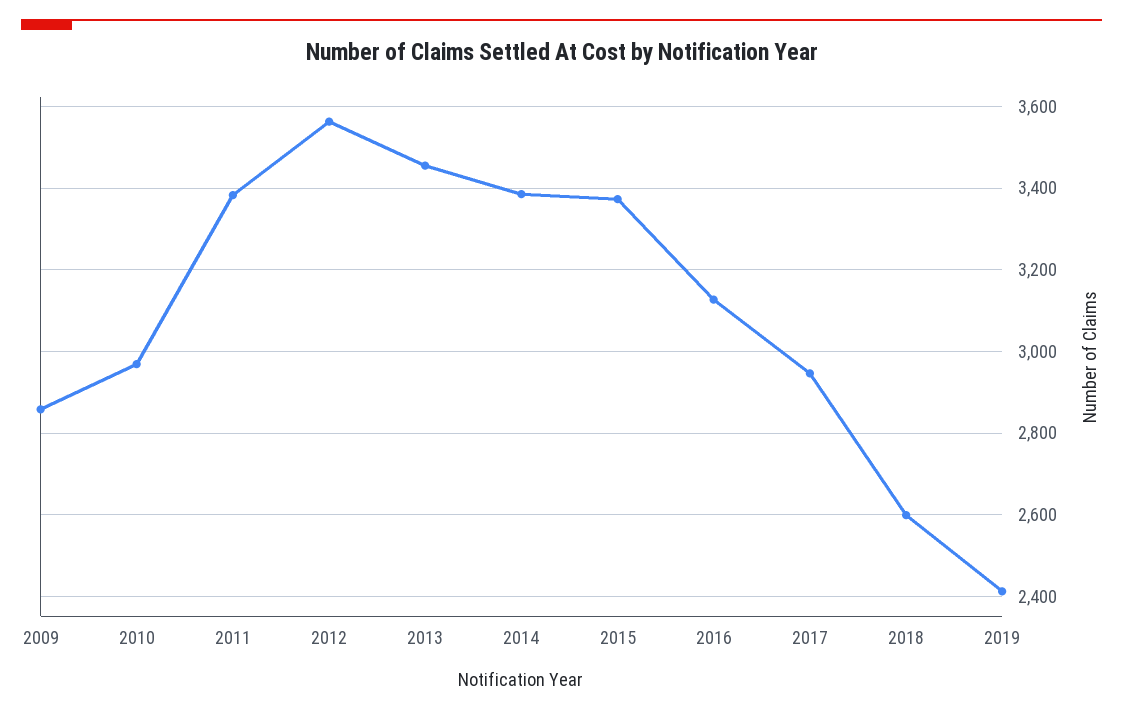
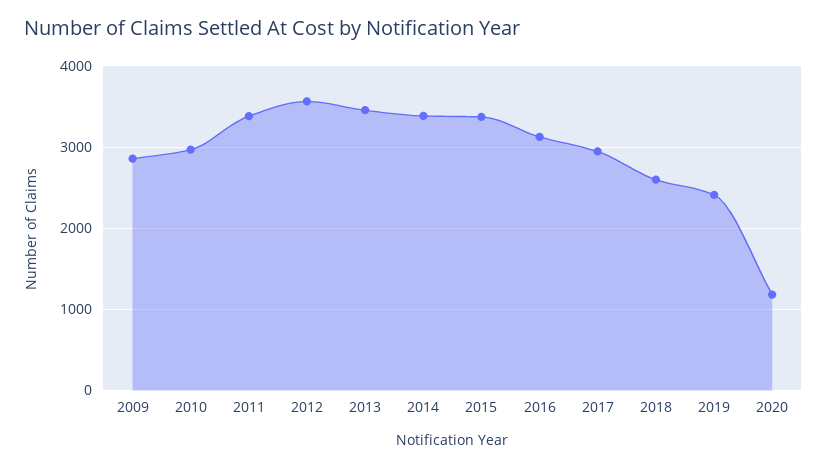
2020: none -> 1200

